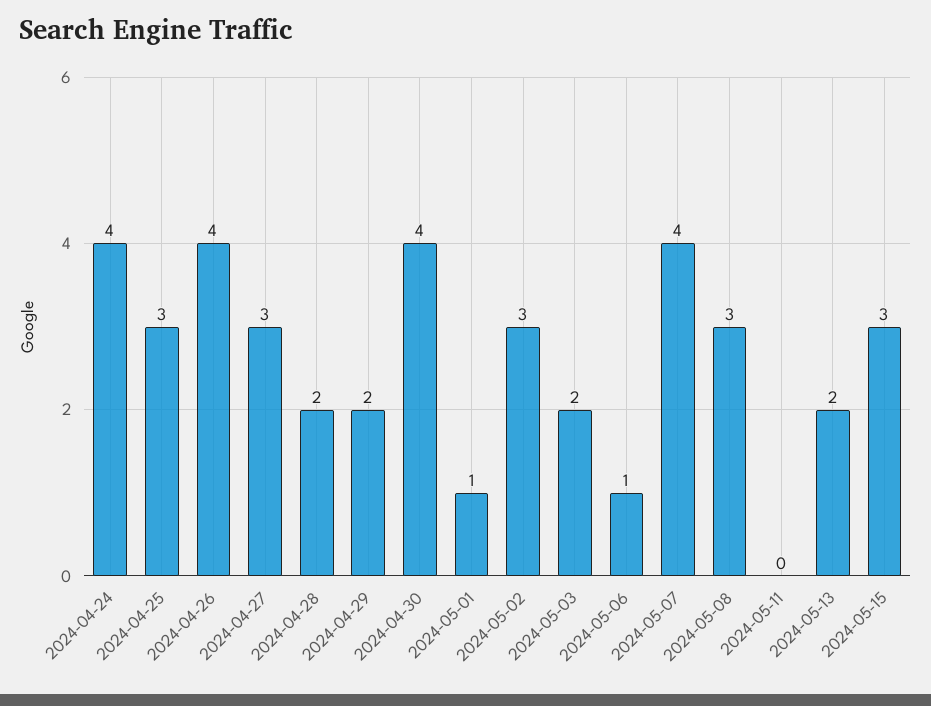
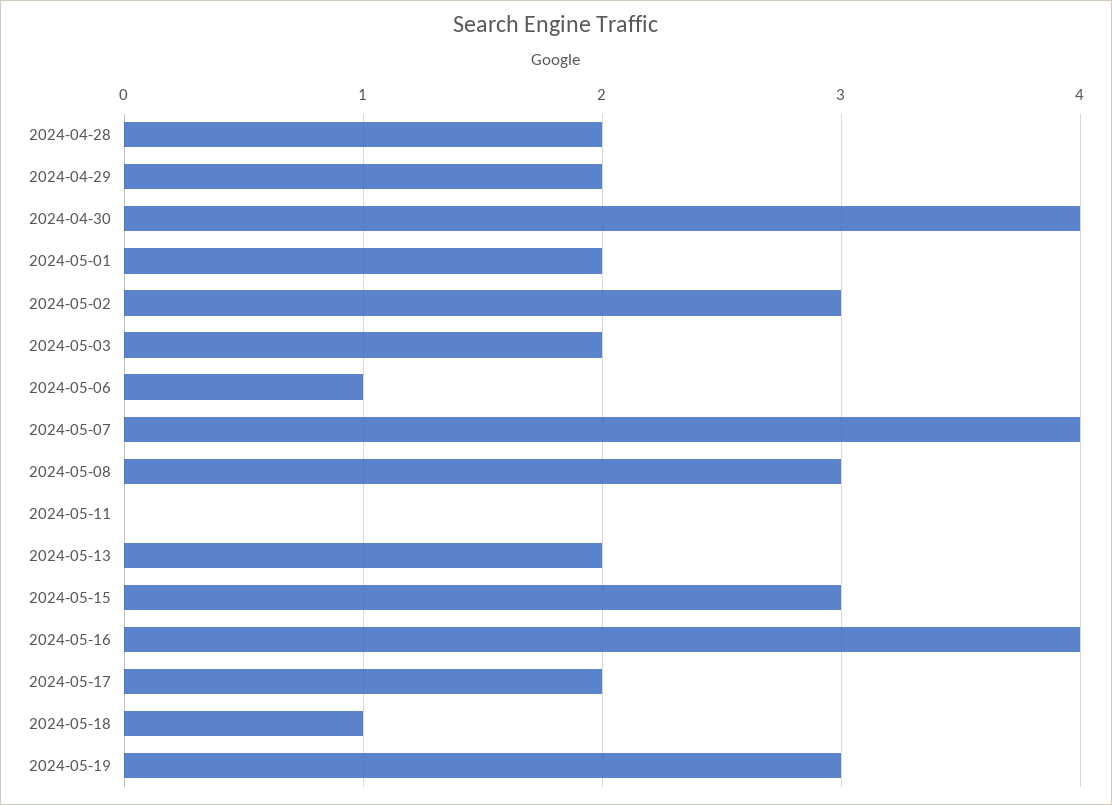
2024-04-24: 4 -> none
2024-04-25: 3 -> none
2024-04-26: 4 -> none
2024-04-27: 3 -> none
2024-05-01: 1 -> 2
2024-05-16: none -> 4
2024-05-17: none -> 2
2024-05-18: none -> 1
2024-05-19: none -> 3

